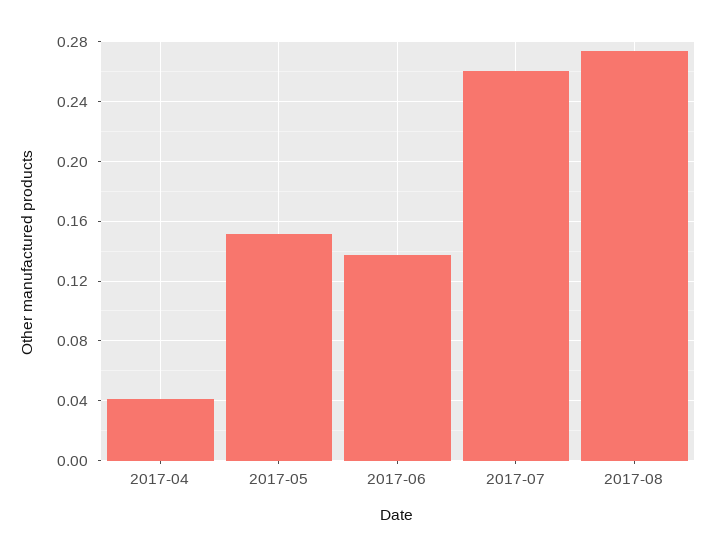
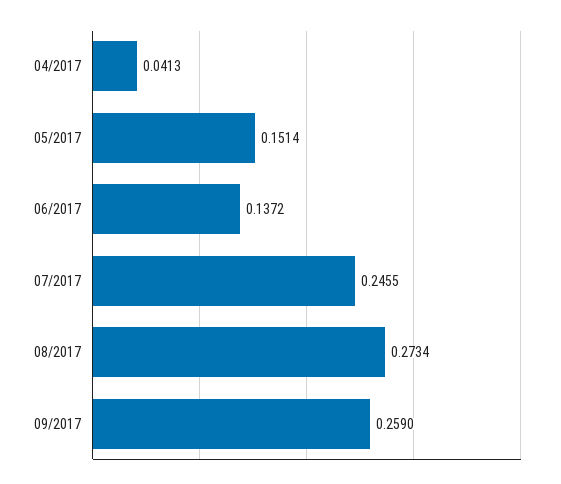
2017-07: 0.26 -> 0.2455
09/2017: none -> 0.259

